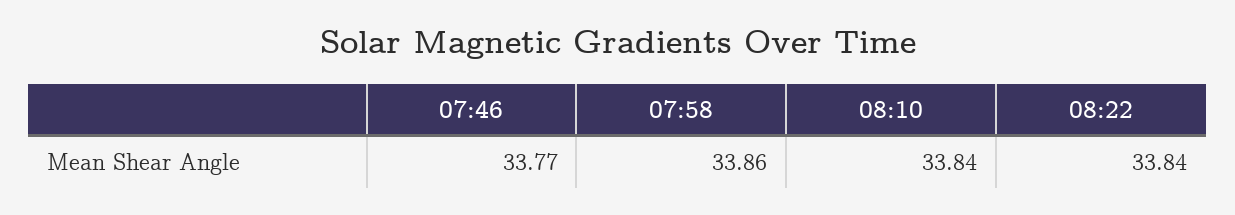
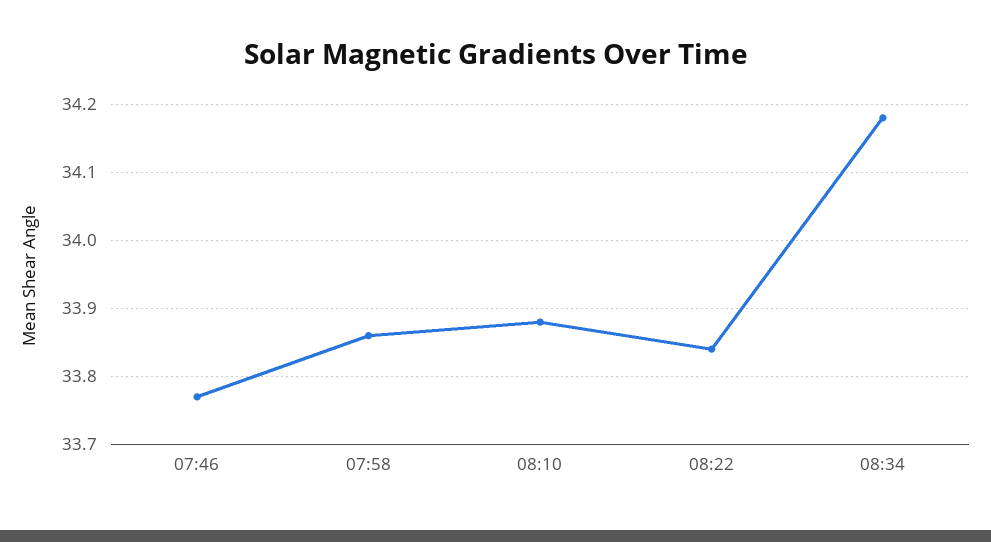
08:10: 33.84 -> 33.88
08:34: none -> 34.18

